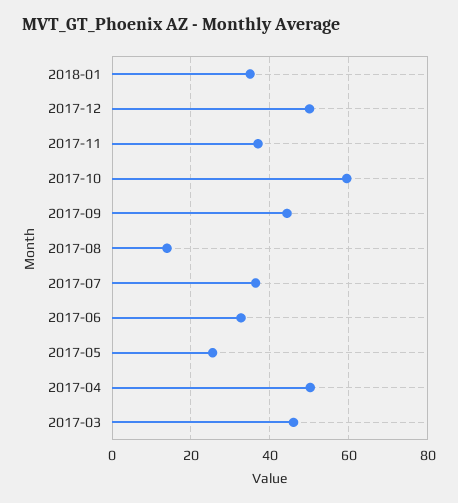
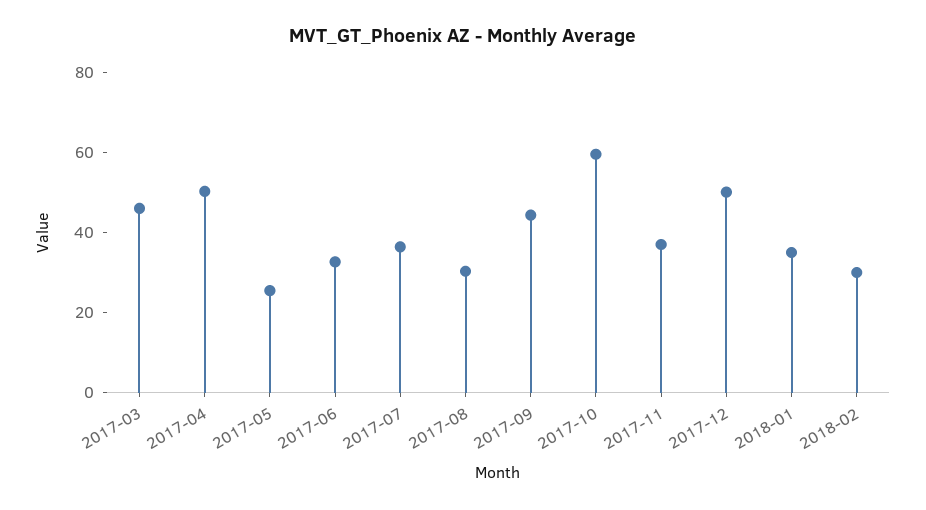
2017-08: 14 -> 30
2018-02: none -> 30

